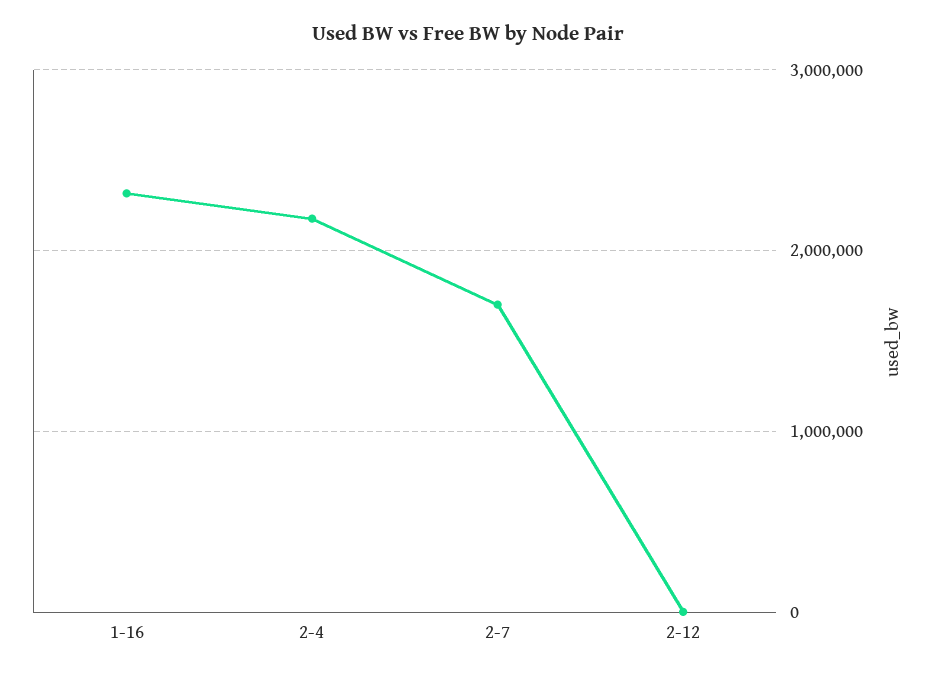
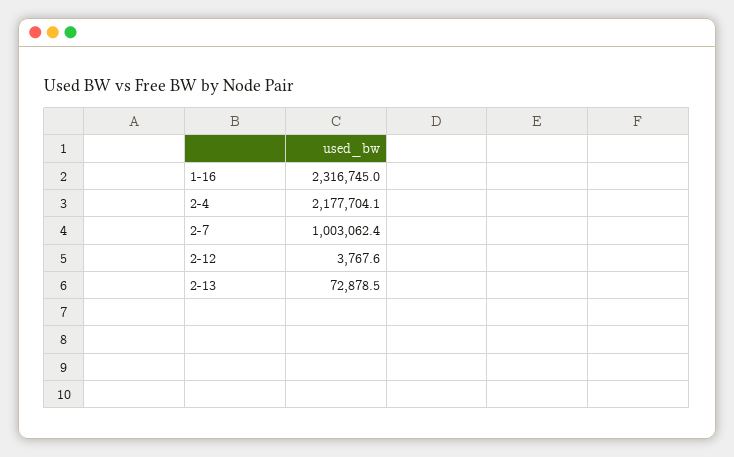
2-7: 1700000 -> 1003062.4
2-13: none -> 72878.5

